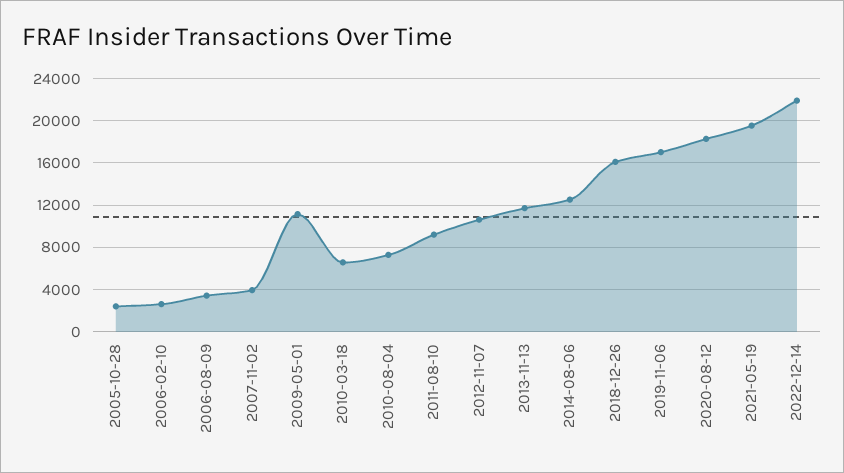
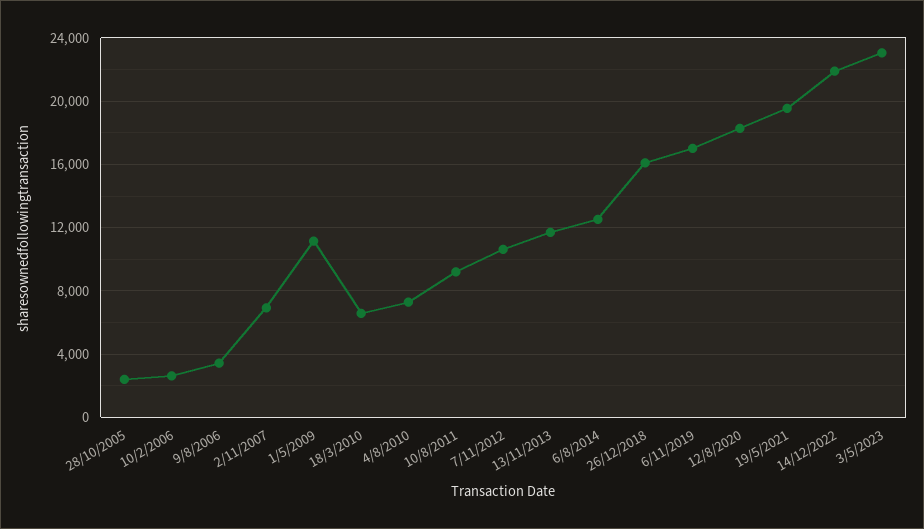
2007-11-02: 4000 -> 7000
3/5/2023: none -> 23000

